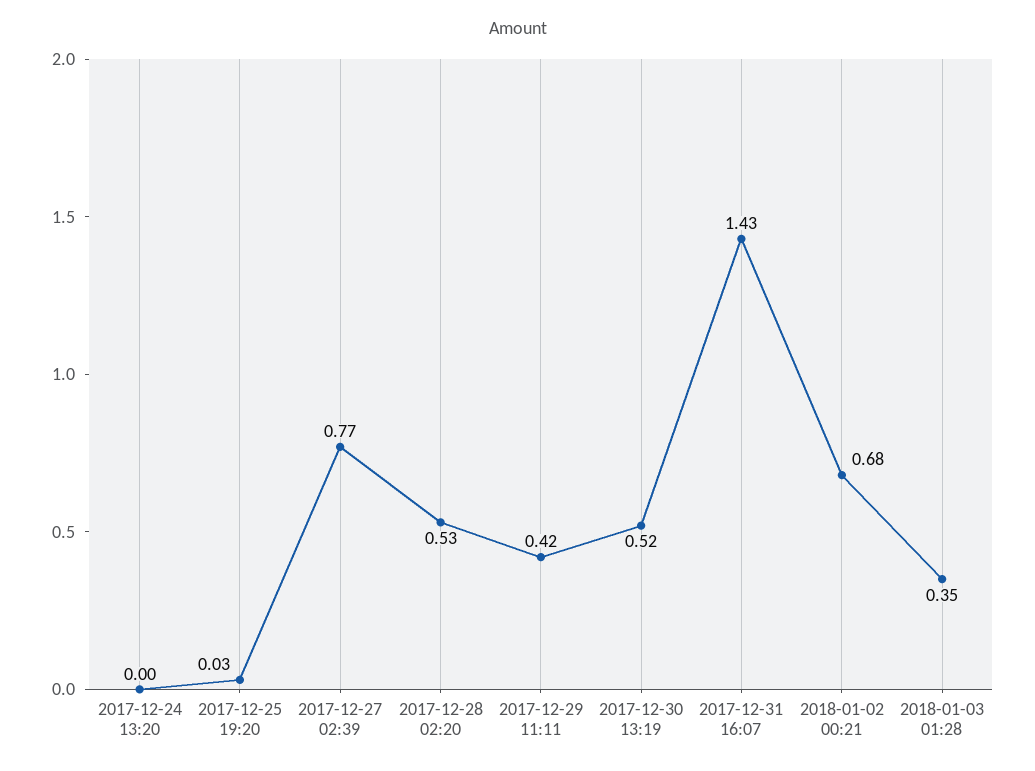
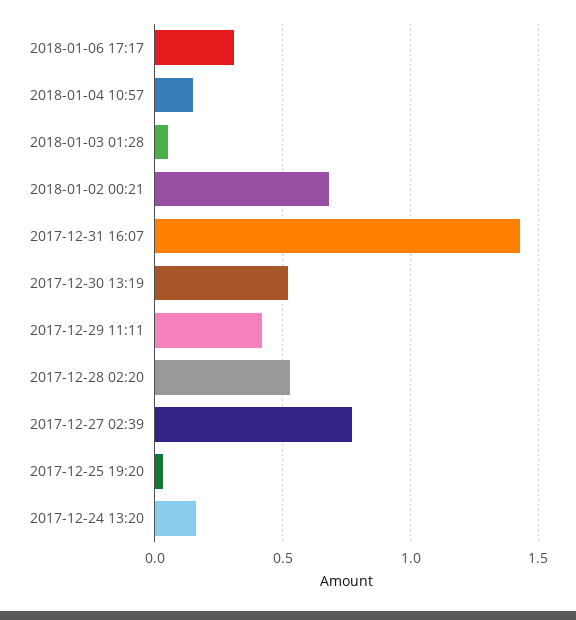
2017-12-24 13:20: 0 -> 0.15
2018-01-03 01:28: 0.35 -> 0.05
2018-01-06 17:17: none -> 0.3
2018-01-04 10:57: none -> 0.15

